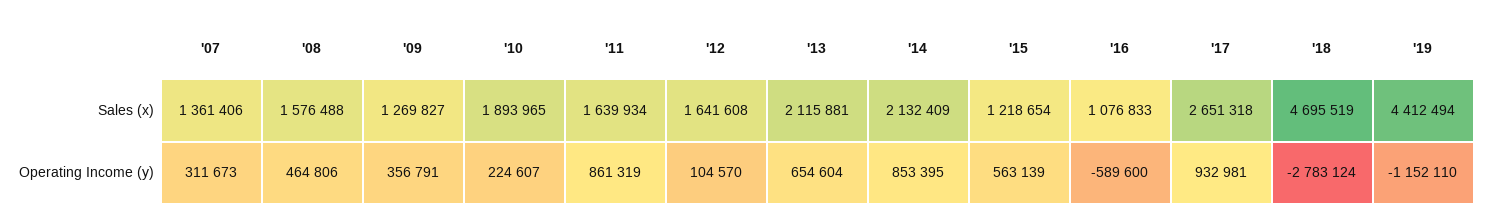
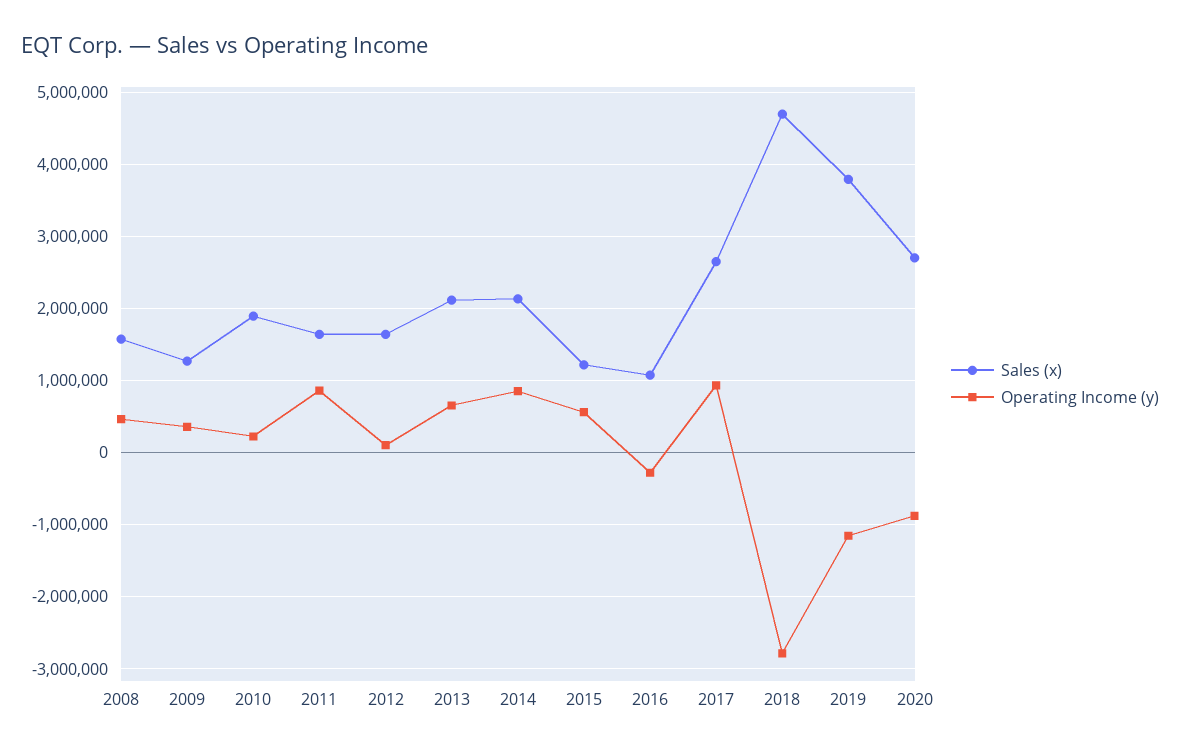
Sales (x), '07: 1361406 -> none
Sales (x), '19: 4412494 -> 3800000
Operating Income (y), '07: 311673 -> none
Operating Income (y), '16: -589600 -> -300000
Sales (x), 2020: none -> 2700000
Operating Income (y), 2020: none -> -900000

